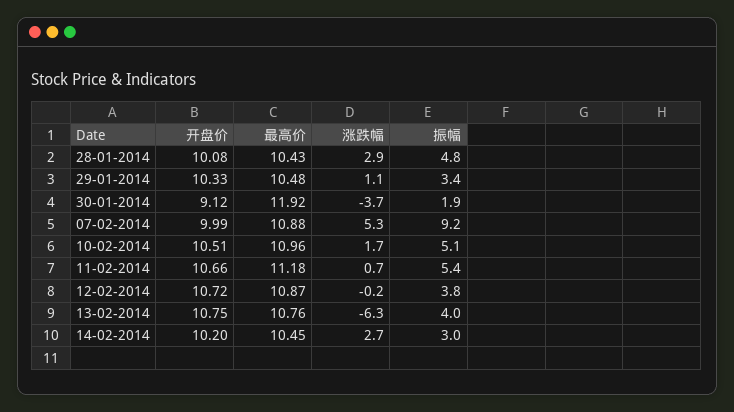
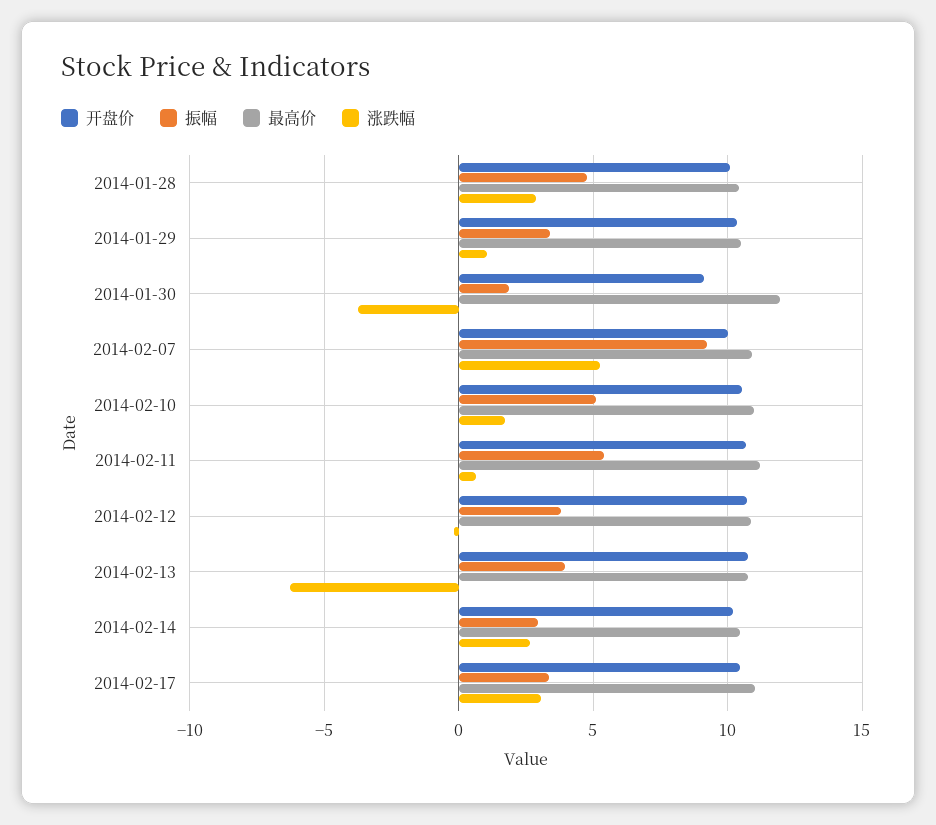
开盘价, 2014-02-17: none -> 10.5
振幅, 2014-02-17: none -> 3.5
最高价, 2014-02-17: none -> 11
涨跌幅, 2014-02-17: none -> 3

